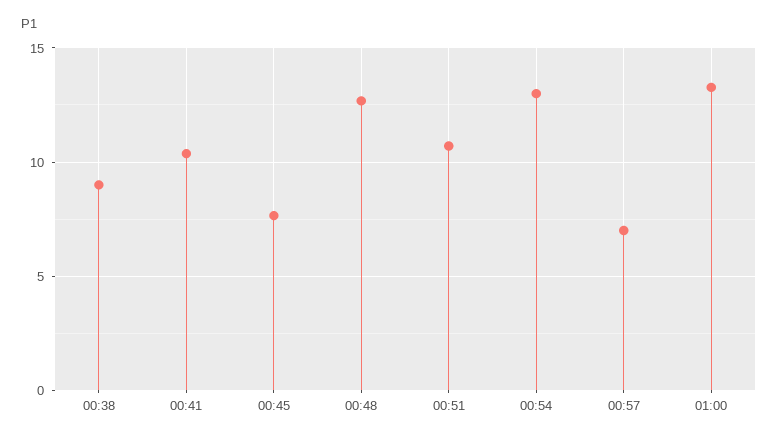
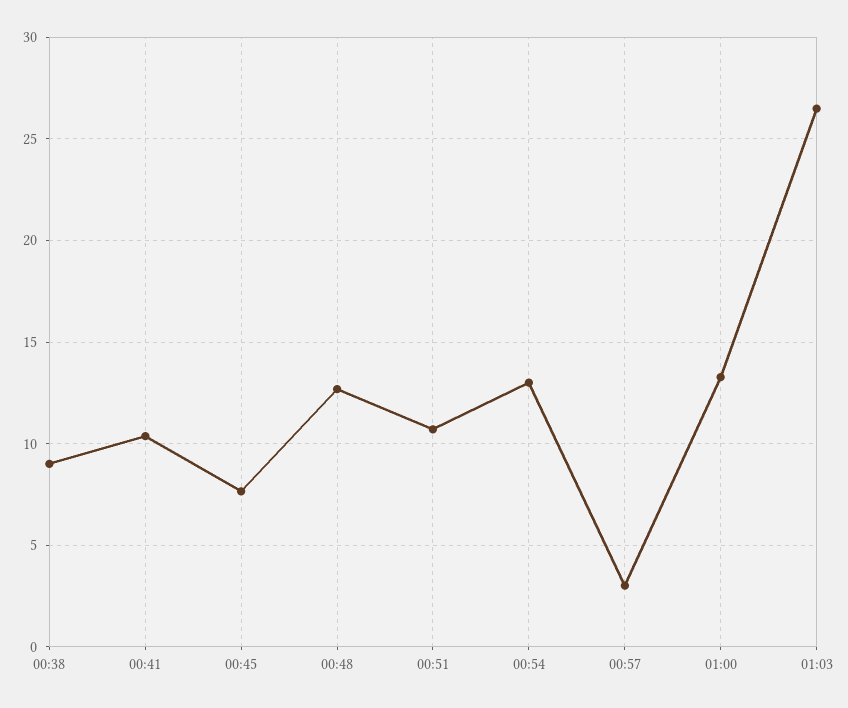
00:57: 7 -> 3
01:03: none -> 26.5

